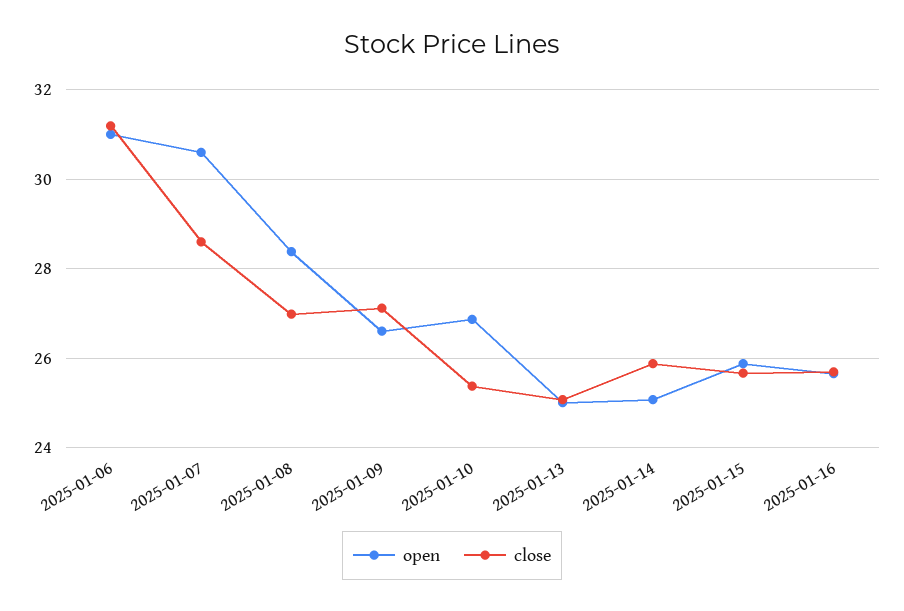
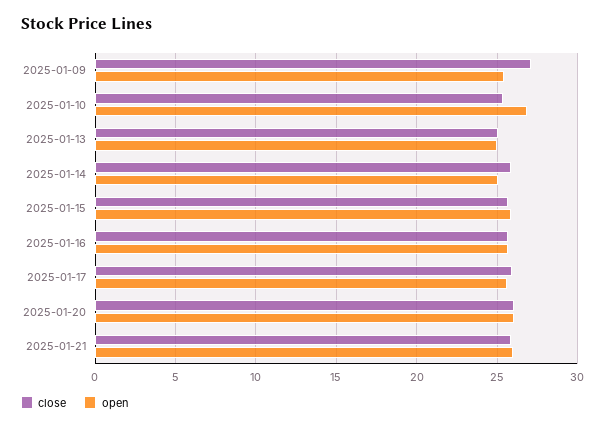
open, 2025-01-06: 31 -> none
close, 2025-01-06: 31.2 -> none
open, 2025-01-07: 30.6 -> none
close, 2025-01-07: 28.6 -> none
open, 2025-01-08: 28.4 -> none
close, 2025-01-08: 27 -> none
open, 2025-01-09: 26.6 -> 25.5
close, 2025-01-17: none -> 26
open, 2025-01-17: none -> 25.5
close, 2025-01-20: none -> 26
open, 2025-01-20: none -> 26
close, 2025-01-21: none -> 26
open, 2025-01-21: none -> 26

